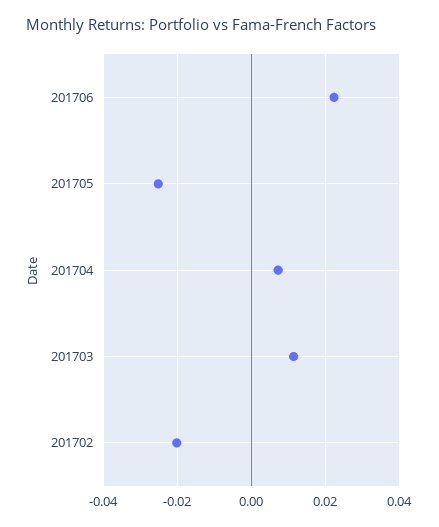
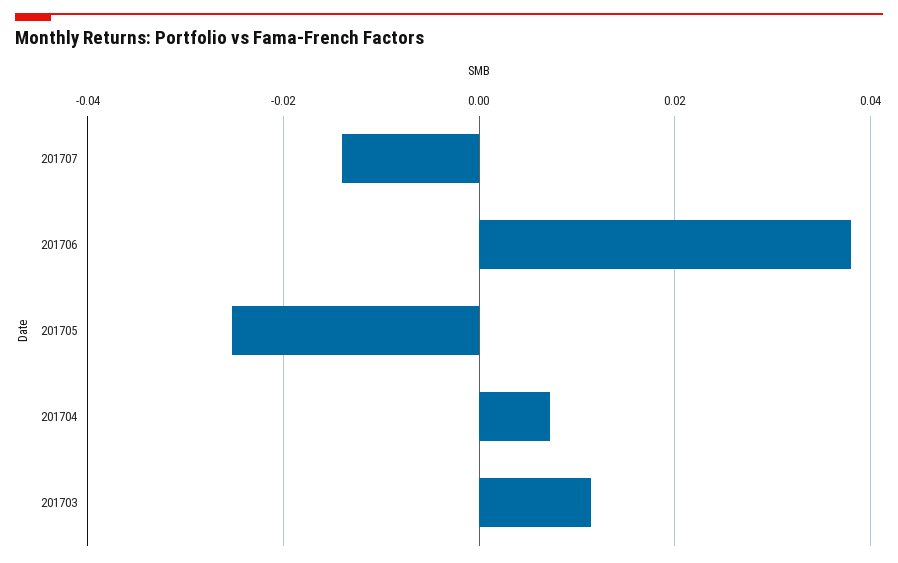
201706: 0.022 -> 0.038
201702: -0.02 -> none
201707: none -> -0.014

